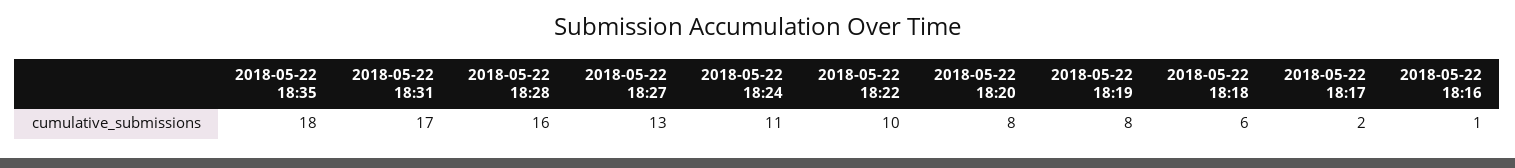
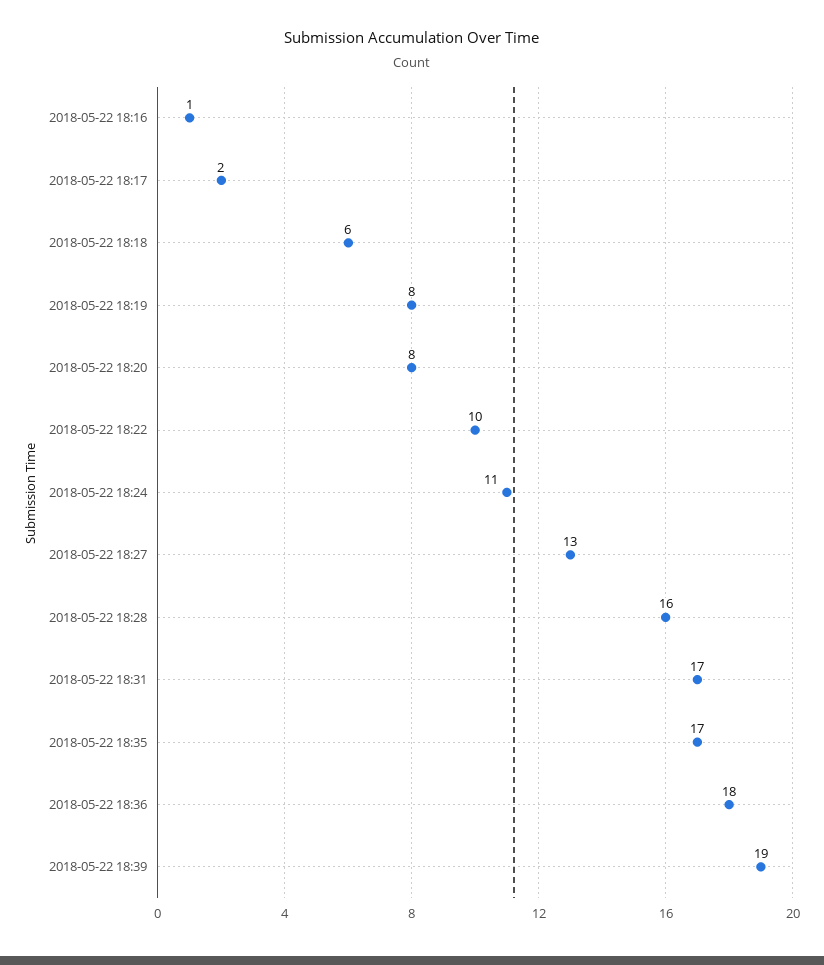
2018-05-22 18:35: 18 -> 17
2018-05-22 18:36: none -> 18
2018-05-22 18:39: none -> 19

